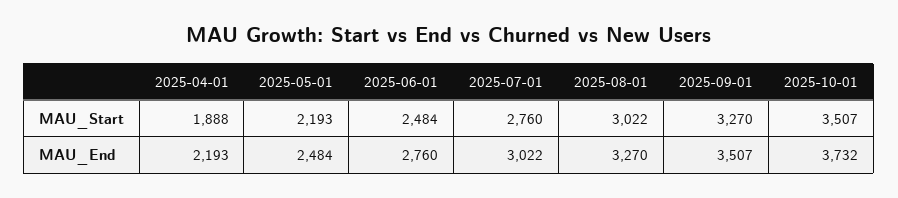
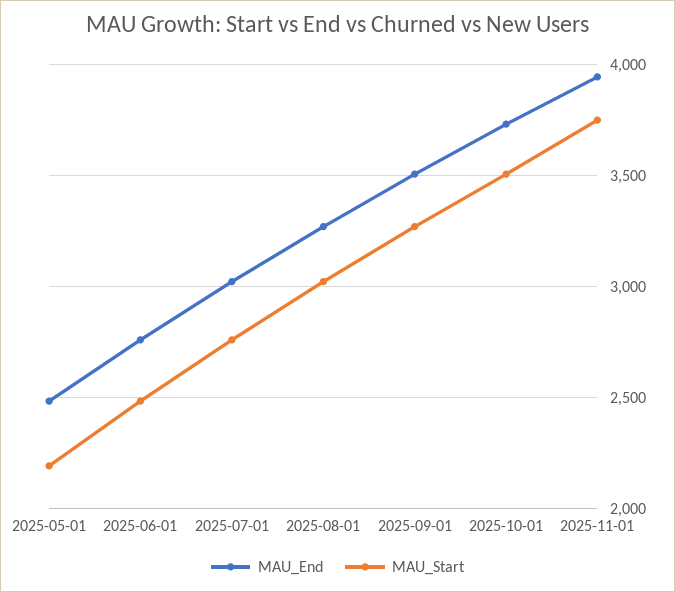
MAU_Start, 2025-04-01: 1888 -> none
MAU_End, 2025-04-01: 2193 -> none
MAU_End, 2025-11-01: none -> 3950
MAU_Start, 2025-11-01: none -> 3750

